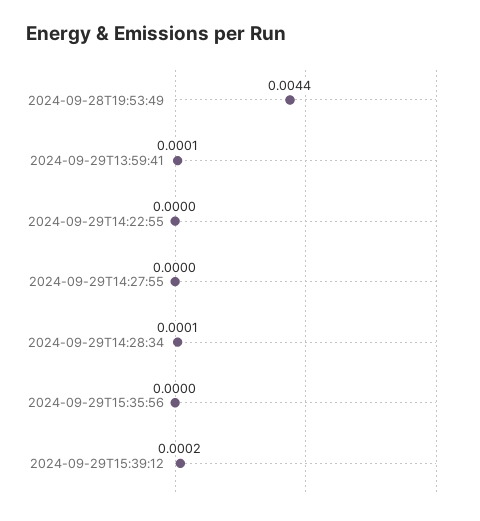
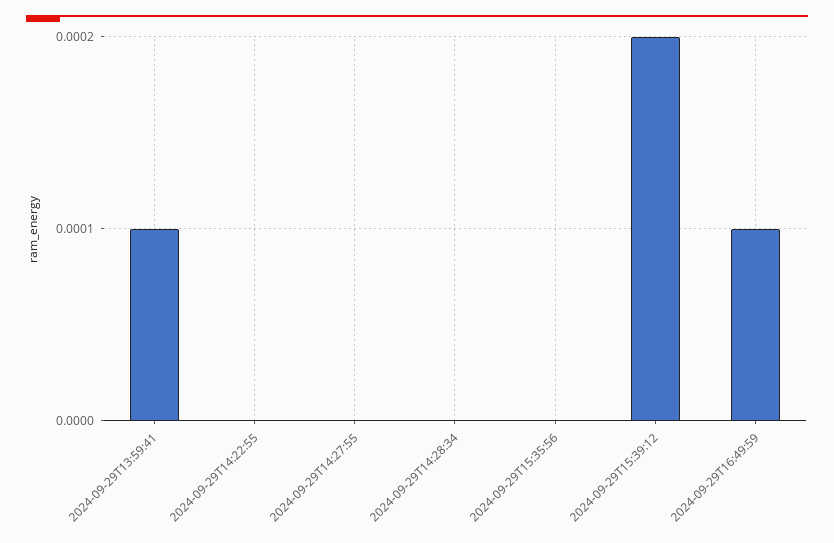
2024-09-28T19:53:49: 0.0044 -> none
2024-09-29T14:28:34: 0.0001 -> 0
2024-09-29T16:49:59: none -> 0.0001

